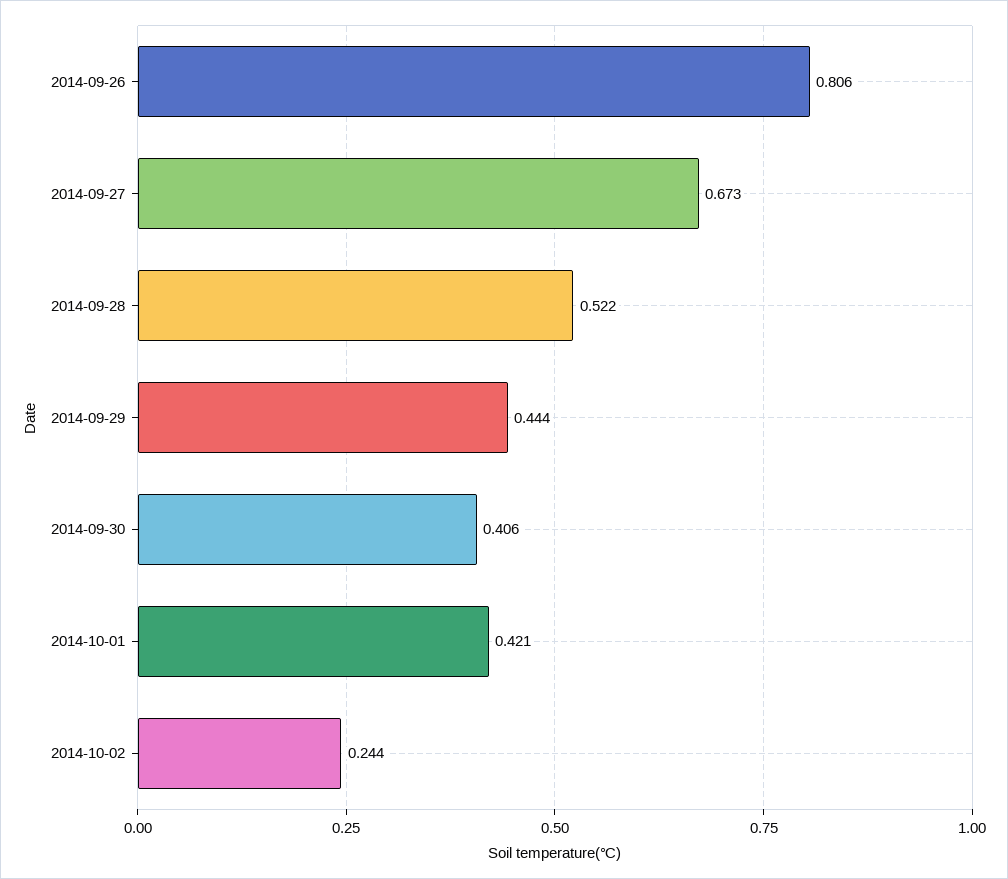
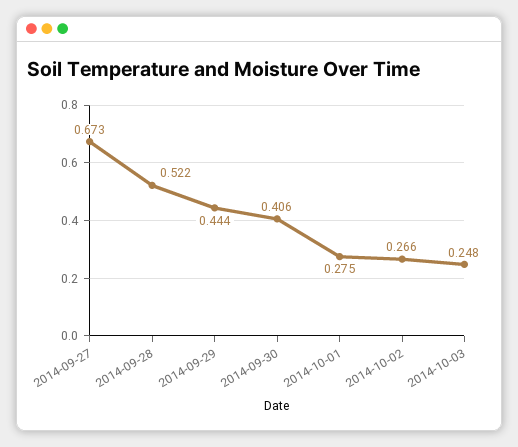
2014-09-26: 0.806 -> none
2014-10-01: 0.421 -> 0.275
2014-10-02: 0.244 -> 0.266
2014-10-03: none -> 0.248

